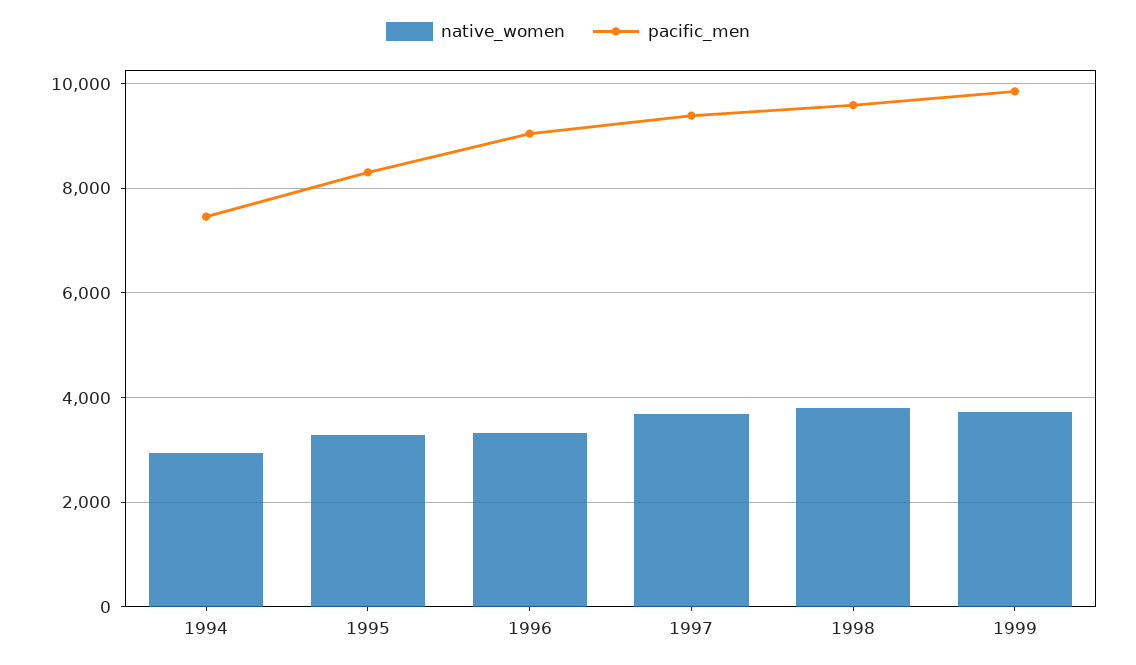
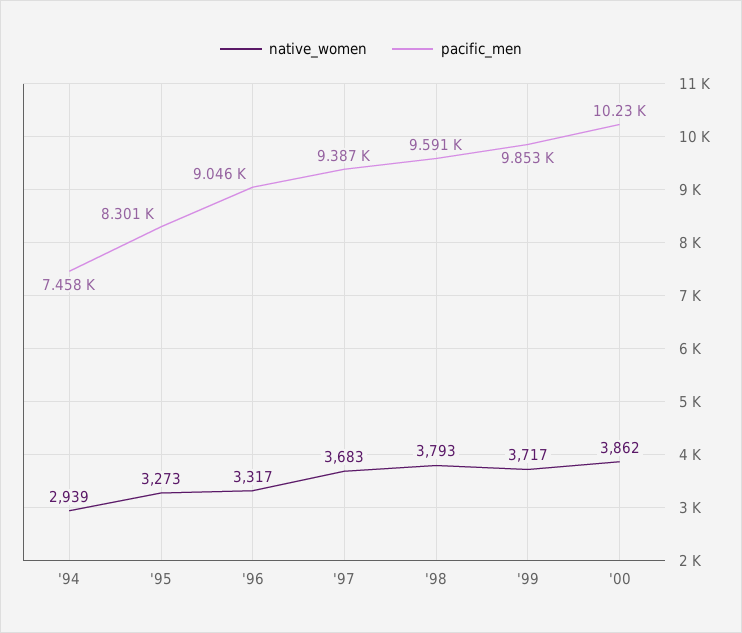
native_women, '00: none -> 3862
pacific_men, '00: none -> 10230

